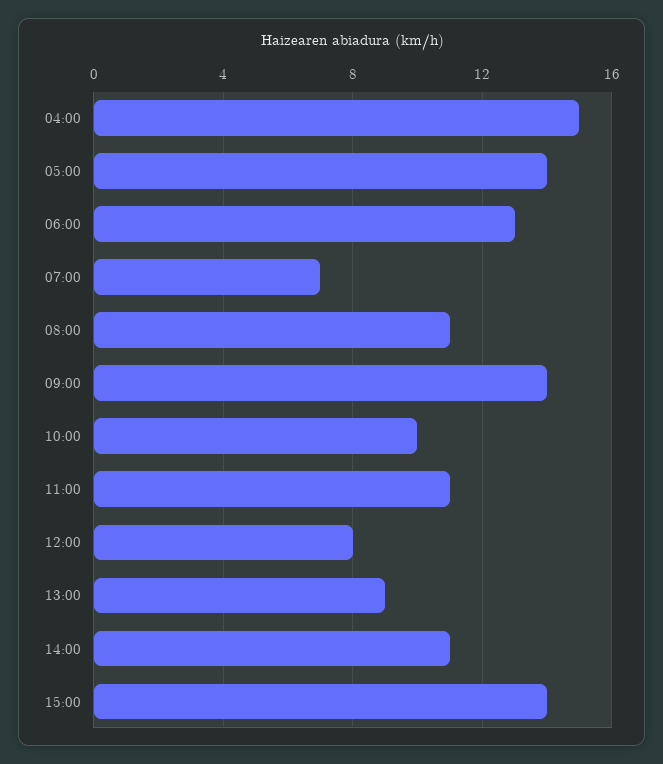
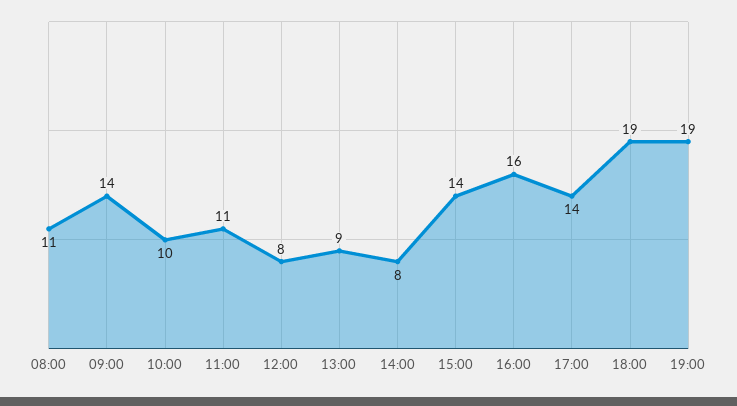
04:00: 15 -> none
05:00: 14 -> none
06:00: 13 -> none
07:00: 7 -> none
14:00: 11 -> 8
16:00: none -> 16
17:00: none -> 14
18:00: none -> 19
19:00: none -> 19

